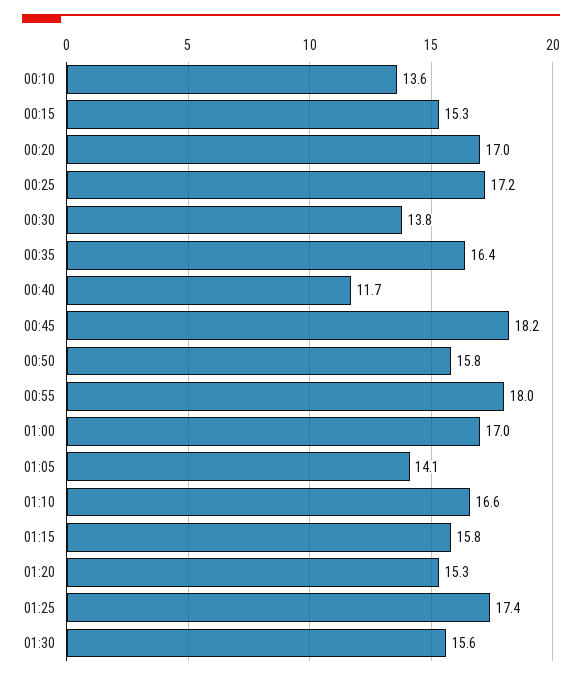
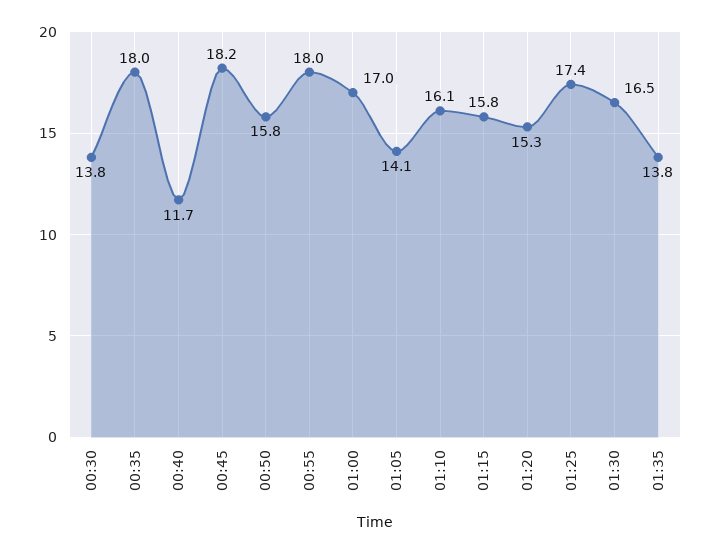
00:10: 13.6 -> none
00:15: 15.3 -> none
00:20: 17 -> none
00:25: 17.2 -> none
00:35: 16.4 -> 18
01:10: 16.6 -> 16.1
01:30: 15.6 -> 16.5
01:35: none -> 13.8

